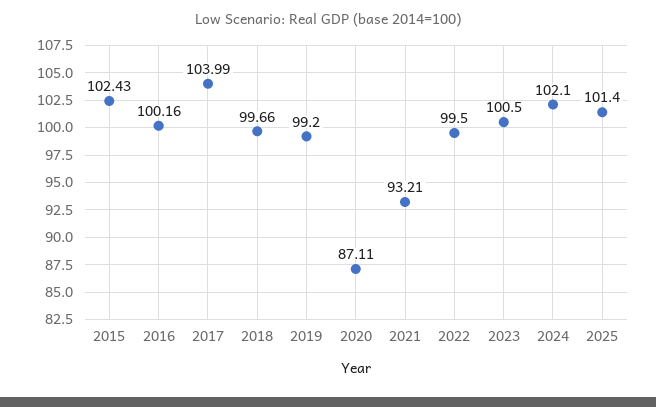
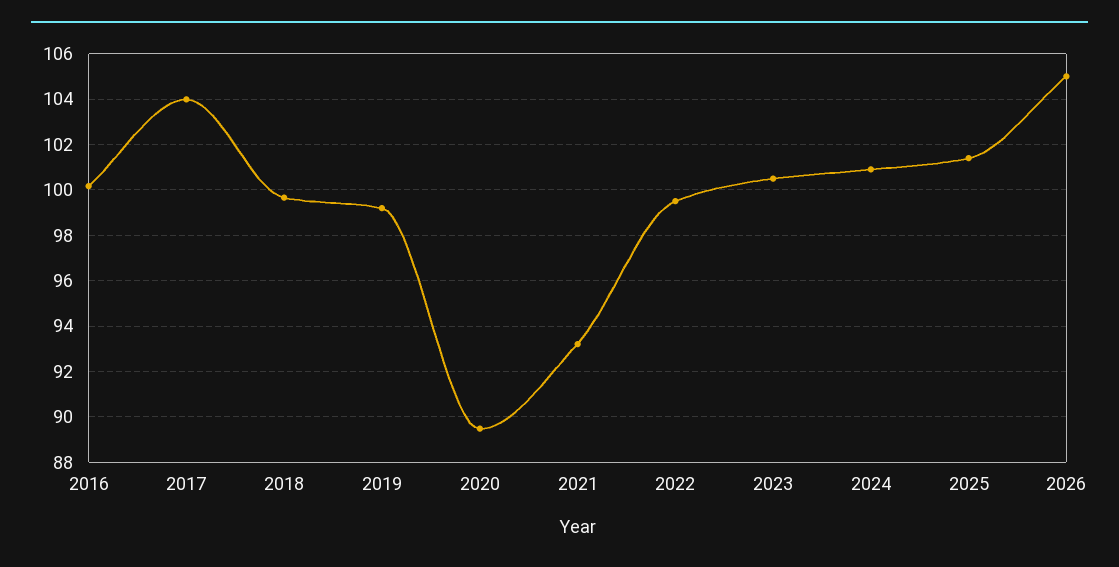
2015: 102.43 -> none
2020: 87.11 -> 89.5
2024: 102.1 -> 101
2026: none -> 105

